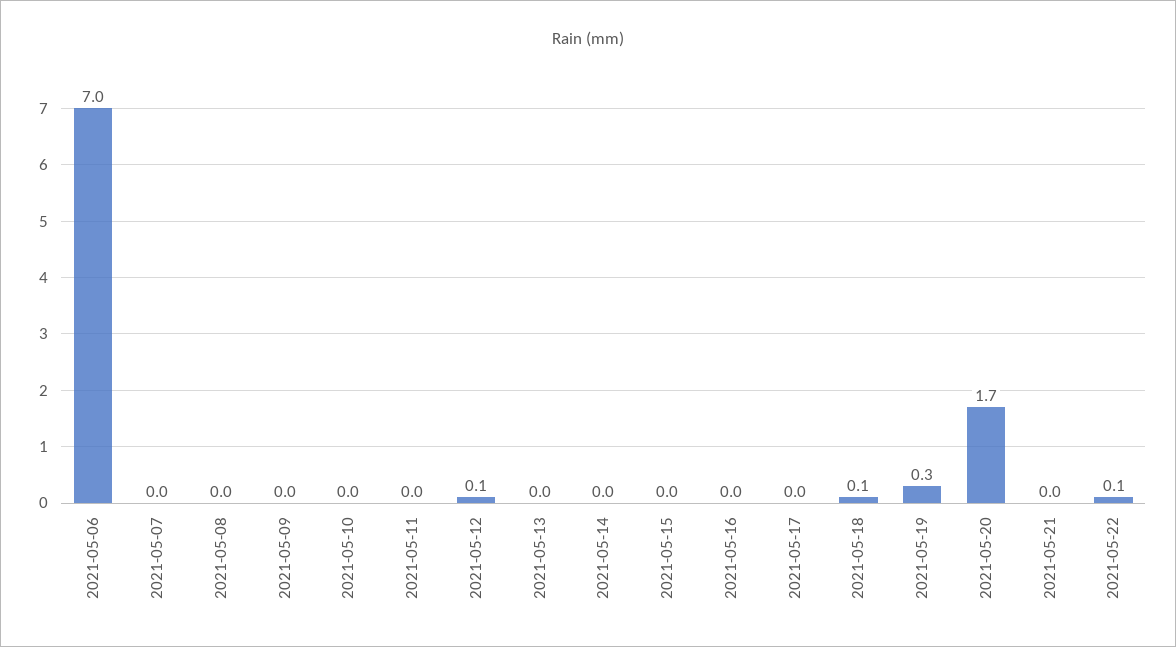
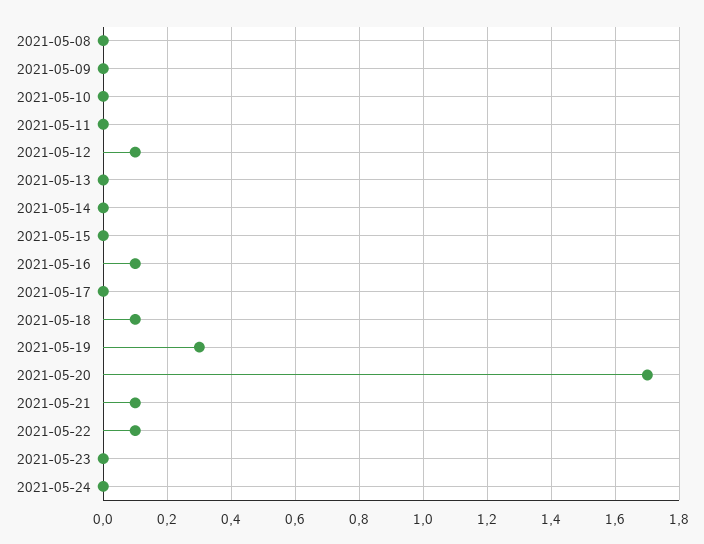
2021-05-06: 7 -> none
2021-05-07: 0 -> none
2021-05-16: 0 -> 0.1
2021-05-21: 0 -> 0.1
2021-05-23: none -> 0
2021-05-24: none -> 0

